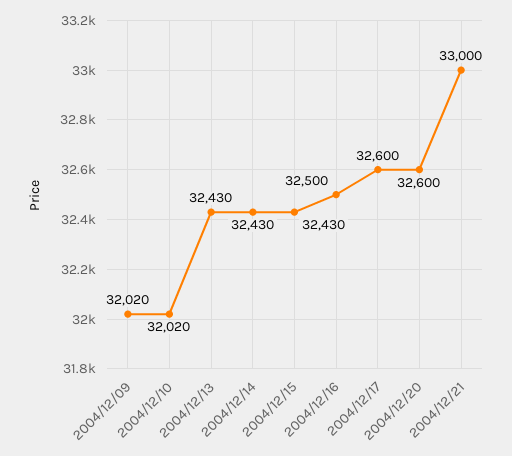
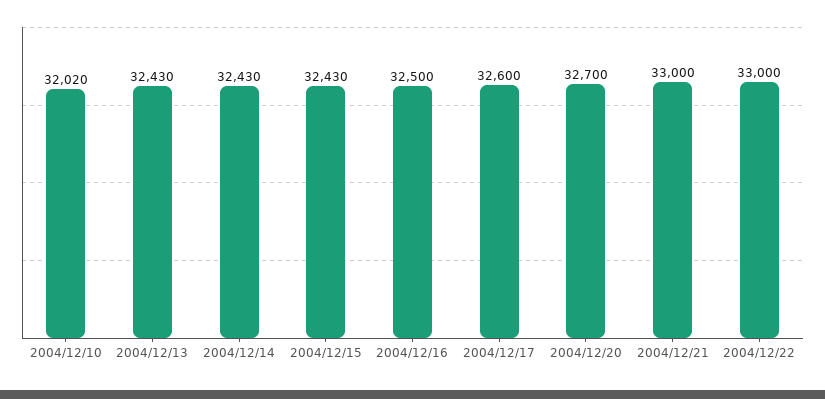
2004/12/09: 32020 -> none
2004/12/20: 32600 -> 32700
2004/12/22: none -> 33000

